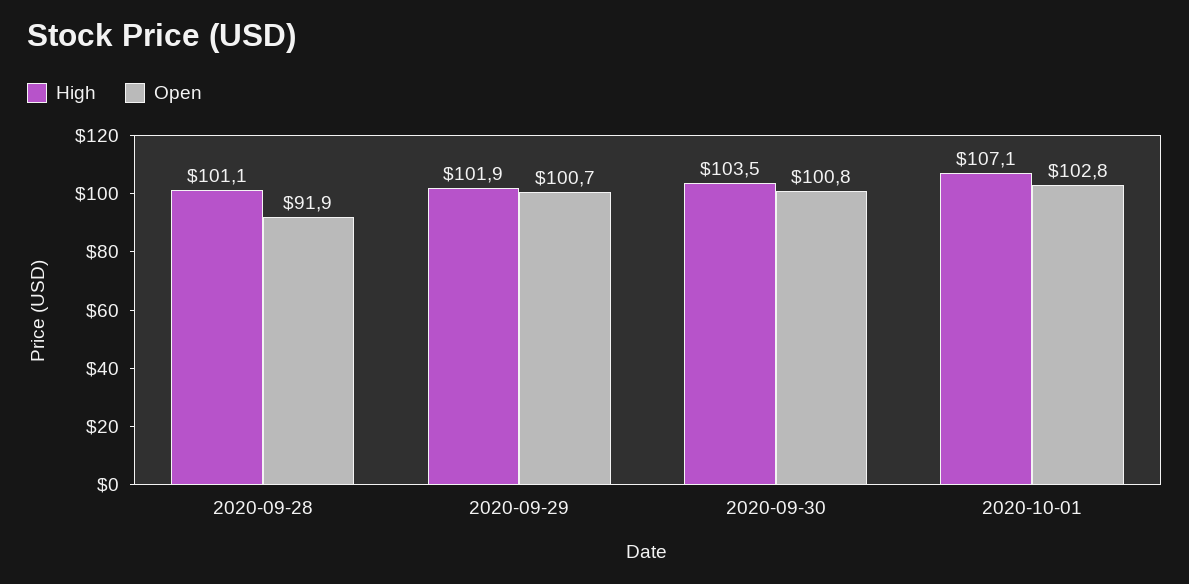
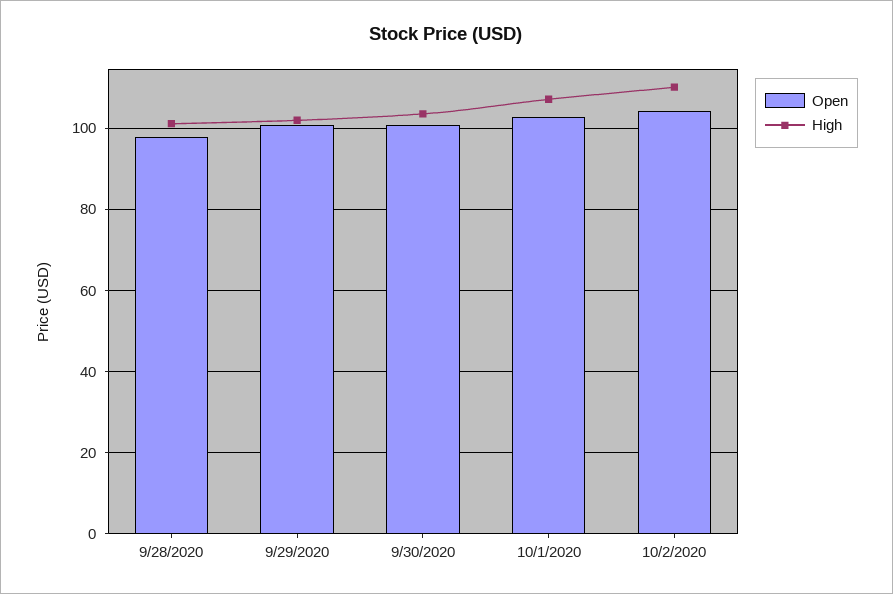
Open, 2020-09-28: 91.9 -> 98
Open, 10/2/2020: none -> 104
High, 10/2/2020: none -> 110

